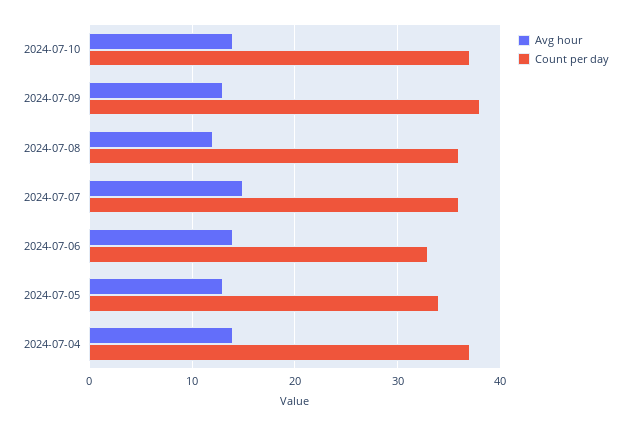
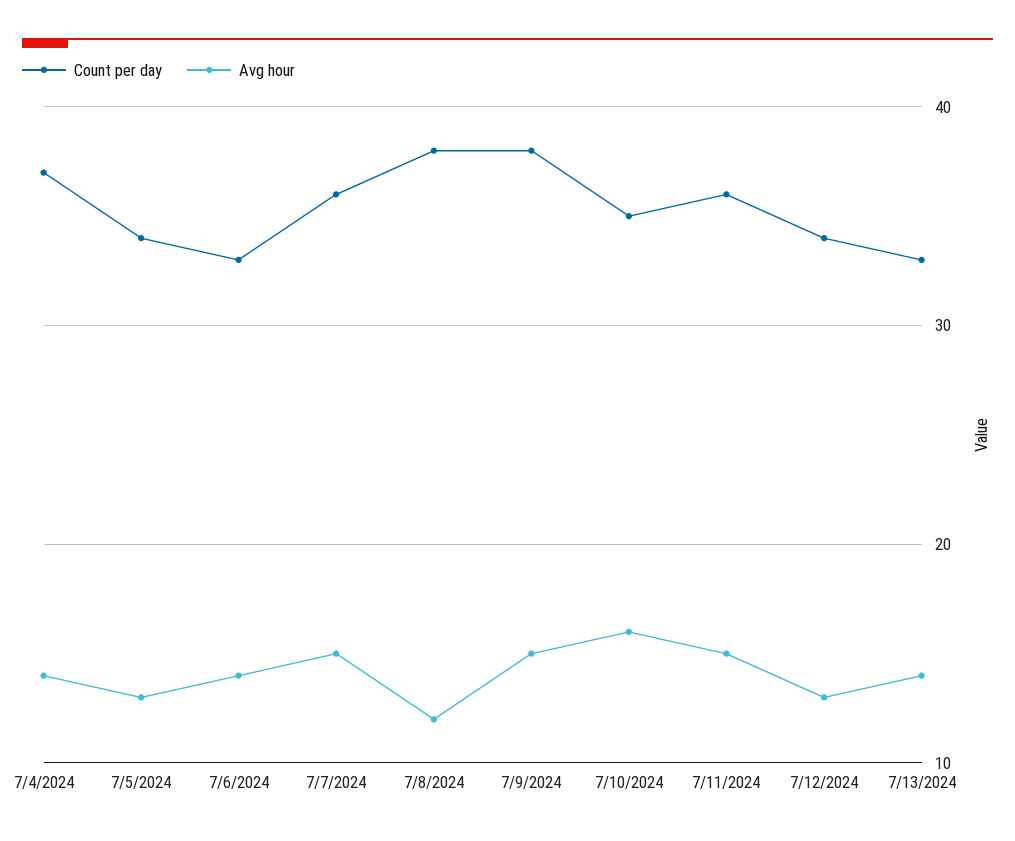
Avg hour, 2024-07-10: 14 -> 16
Count per day, 2024-07-10: 37 -> 35
Avg hour, 2024-07-09: 13 -> 15
Count per day, 2024-07-08: 36 -> 38
Count per day, 7/11/2024: none -> 36
Avg hour, 7/11/2024: none -> 15
Count per day, 7/12/2024: none -> 34
Avg hour, 7/12/2024: none -> 13
Count per day, 7/13/2024: none -> 33
Avg hour, 7/13/2024: none -> 14

